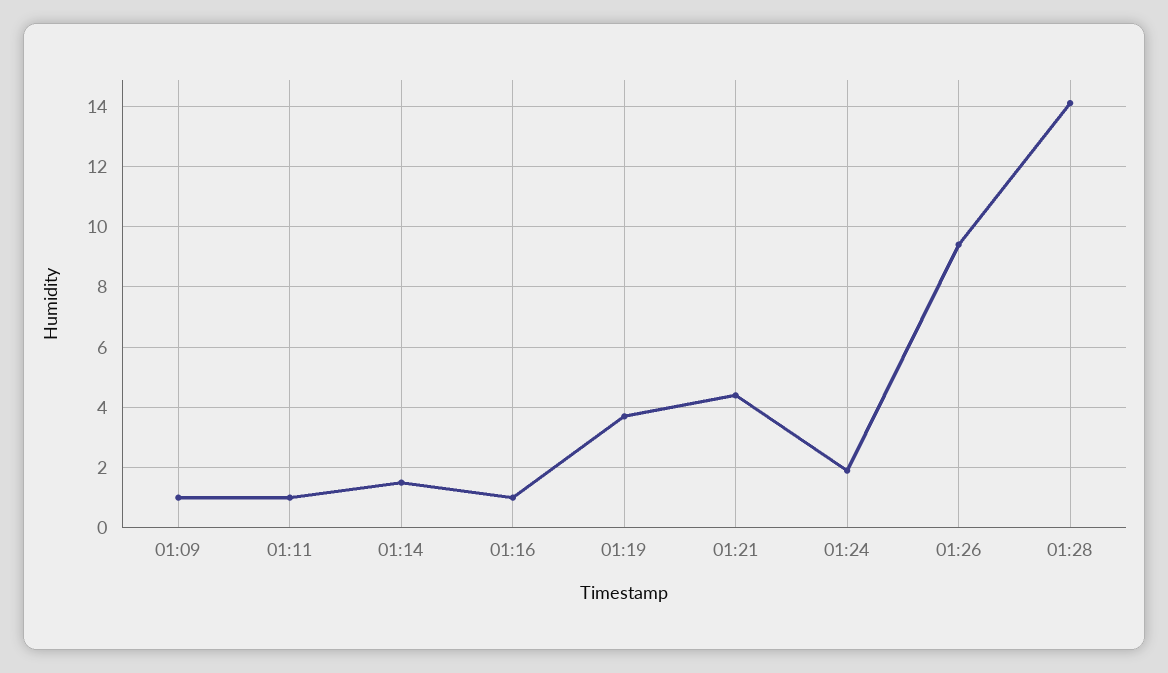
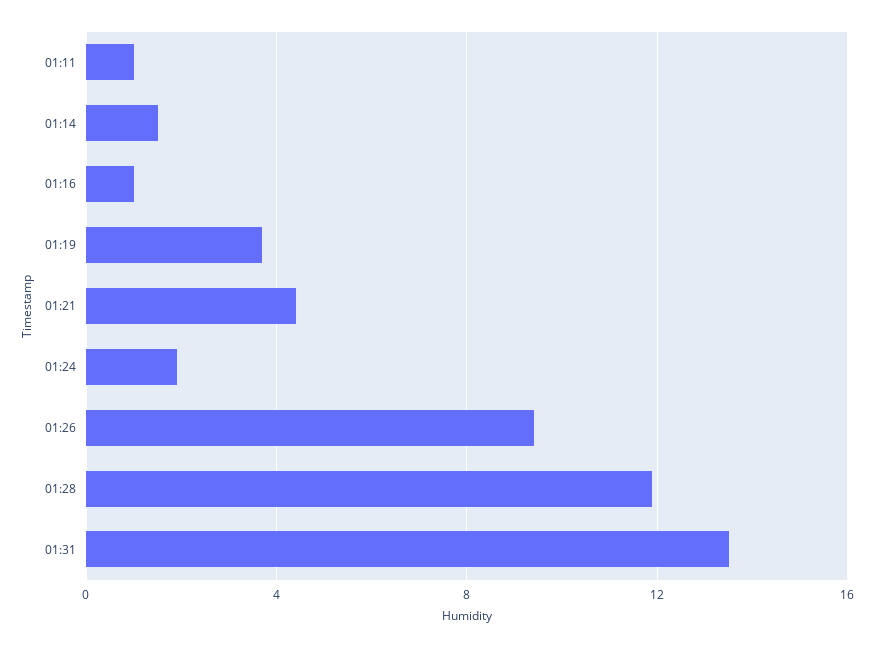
01:09: 1 -> none
01:28: 14 -> 12
01:31: none -> 13.5

